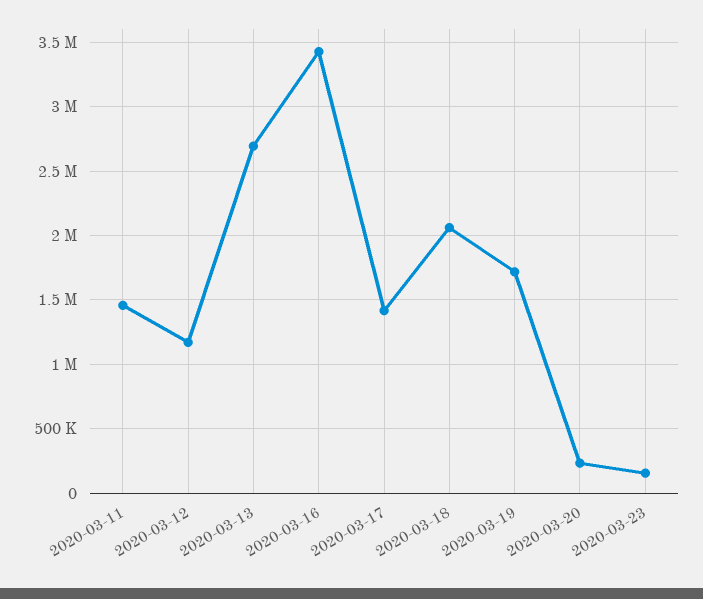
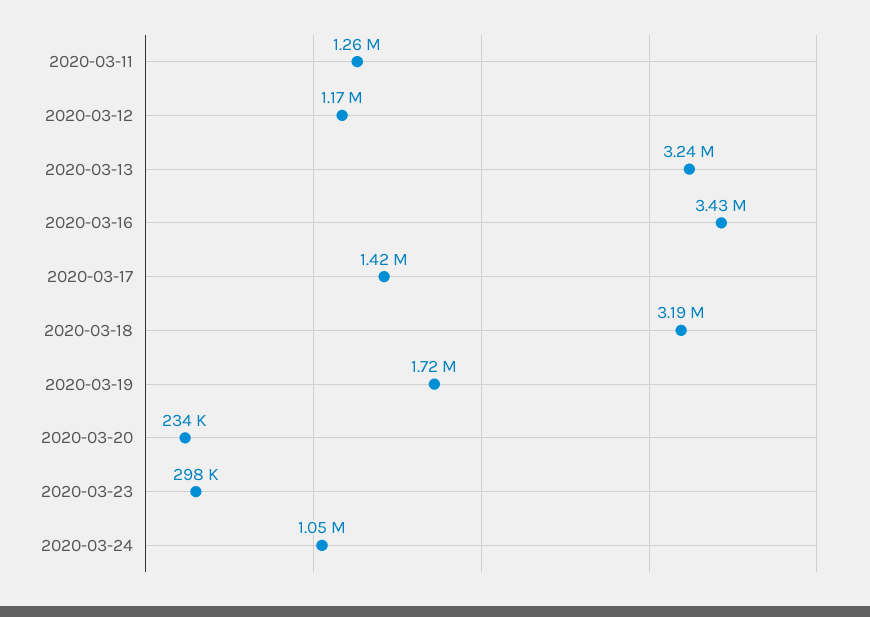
2020-03-11: 1450000 -> 1260000
2020-03-13: 2700000 -> 3240000
2020-03-18: 2050000 -> 3190000
2020-03-23: 150000 -> 298000
2020-03-24: none -> 1050000

